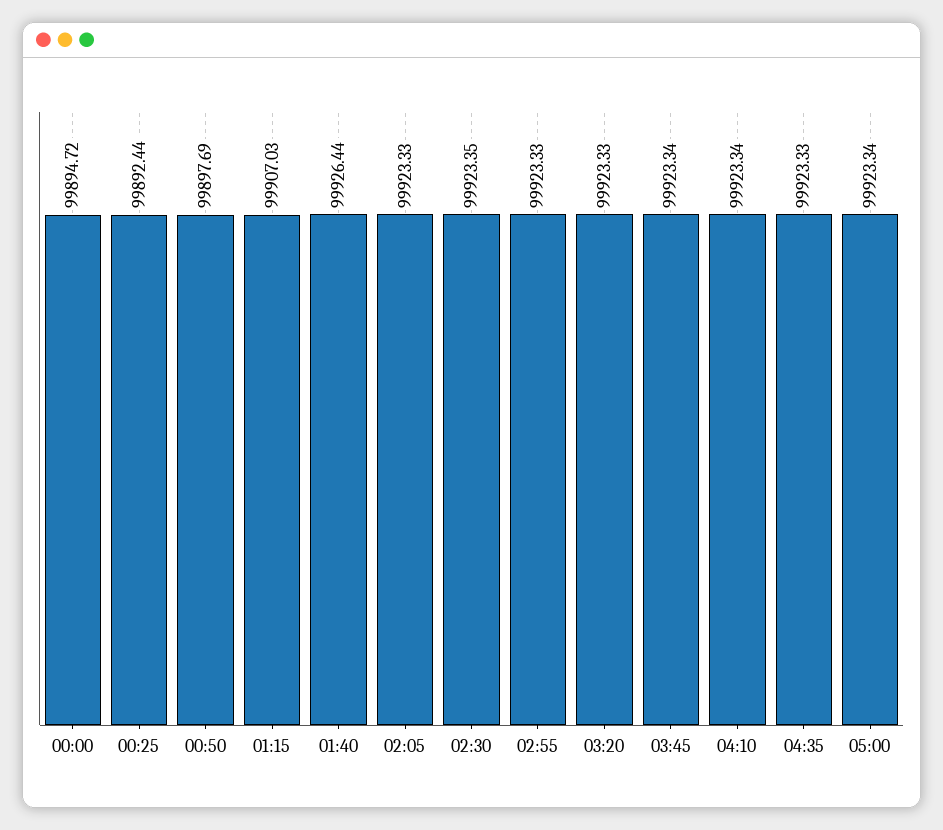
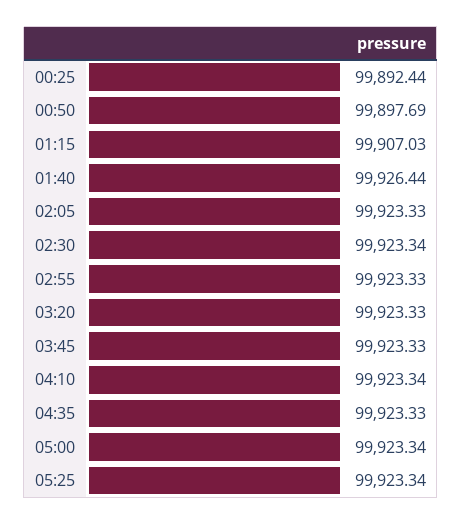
00:00: 99894.72 -> none
02:30: 99923.35 -> 99923.34
03:45: 99923.34 -> 99923.33
05:25: none -> 99923.34

